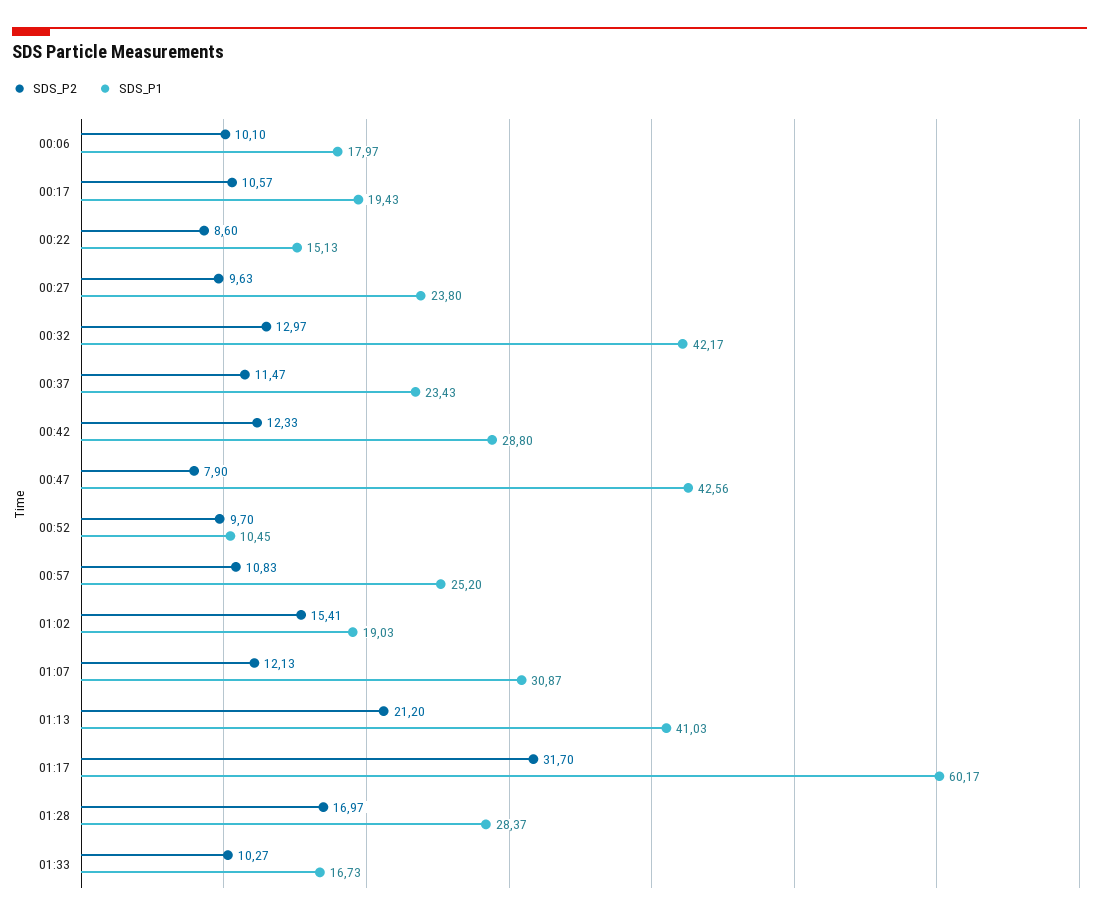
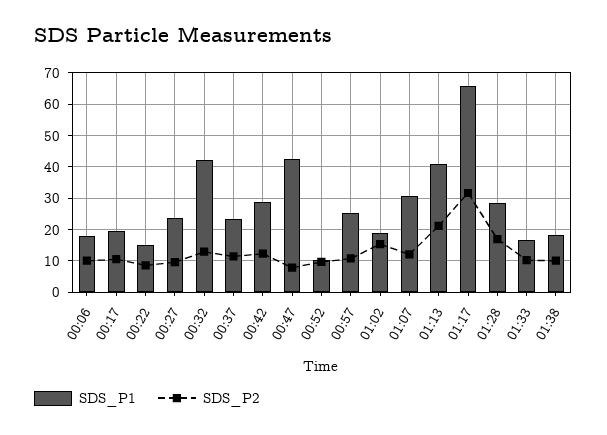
SDS_P1, 01:17: 60.17 -> 66
SDS_P1, 01:38: none -> 18
SDS_P2, 01:38: none -> 10

